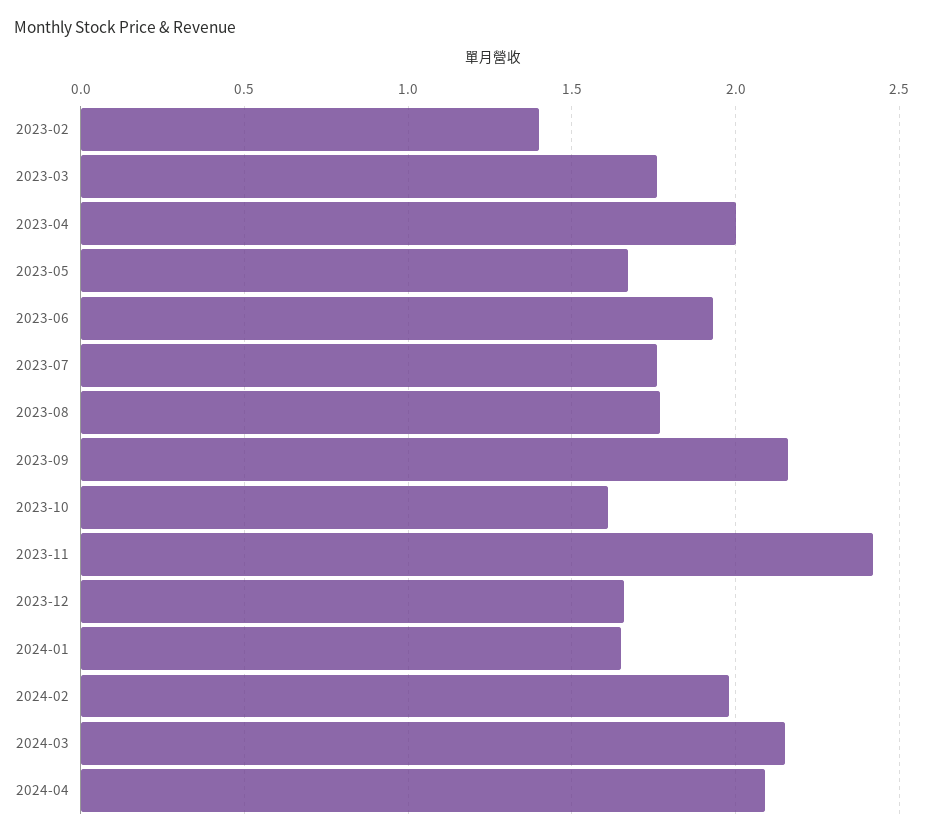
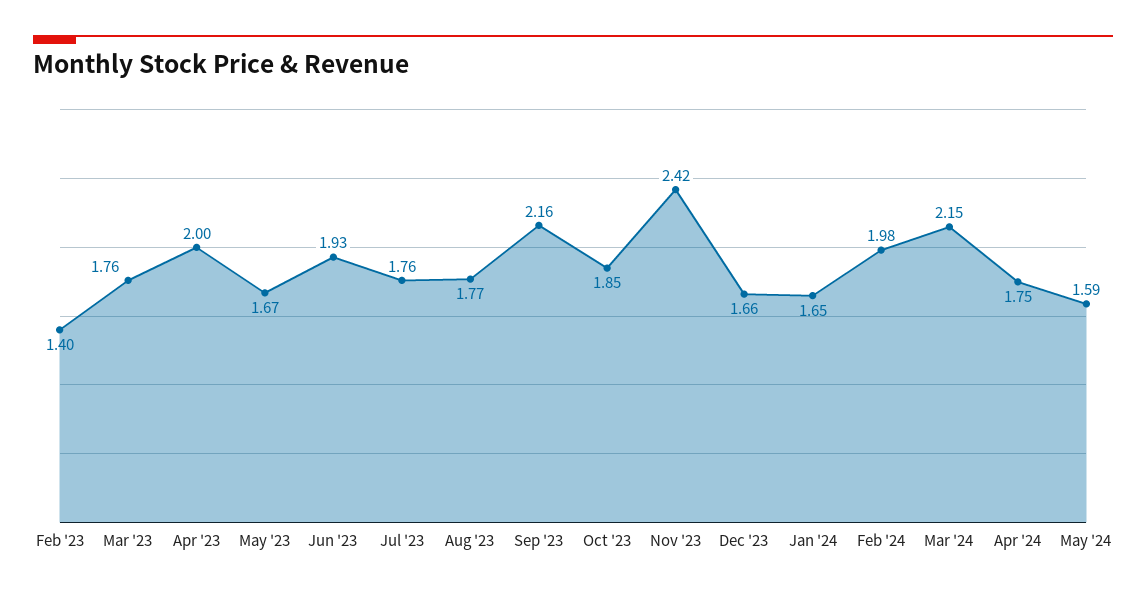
2023-10: 1.6 -> 1.85
2024-04: 2.1 -> 1.75
May '24: none -> 1.59

